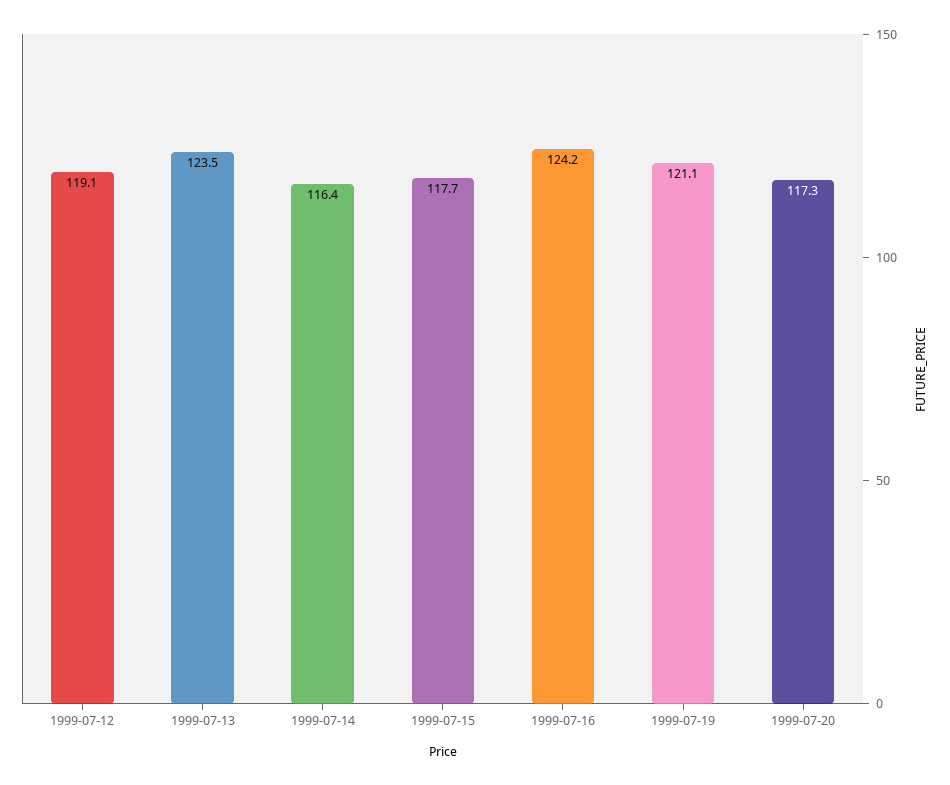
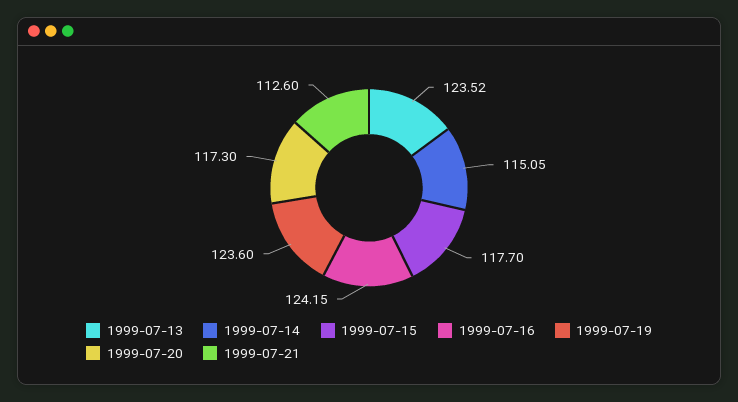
1999-07-12: 119.1 -> none
1999-07-14: 116.4 -> 115.05
1999-07-19: 121.1 -> 123.6
1999-07-21: none -> 112.6

